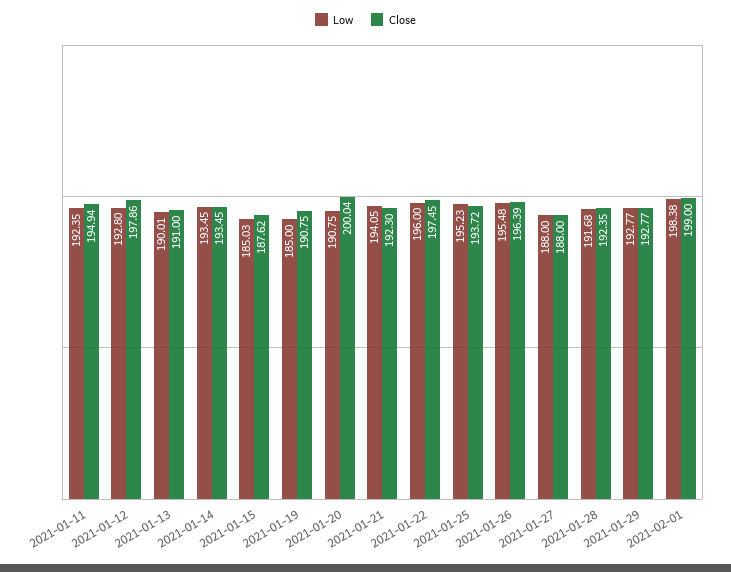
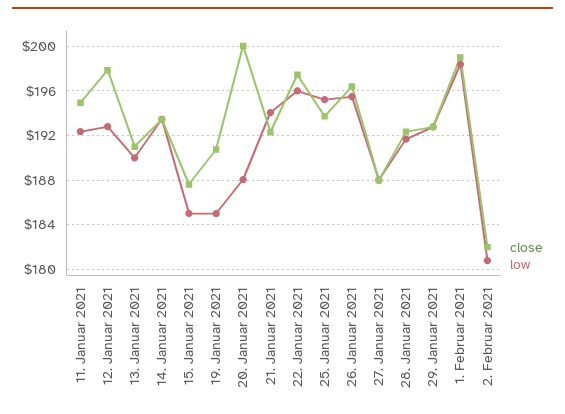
Low, 2021-01-20: 190.75 -> 188
Close, 2. Februar 2021: none -> 182
Low, 2. Februar 2021: none -> 181

